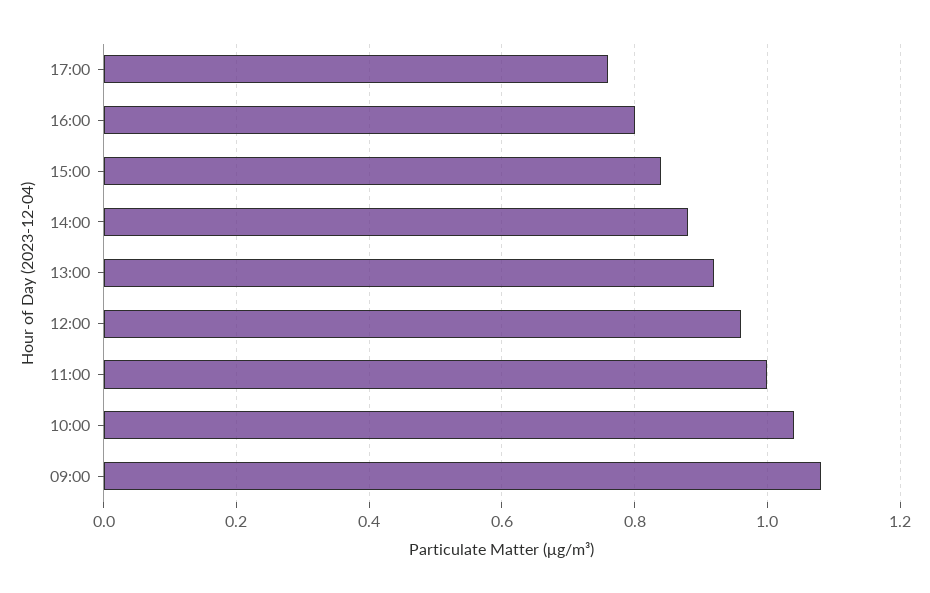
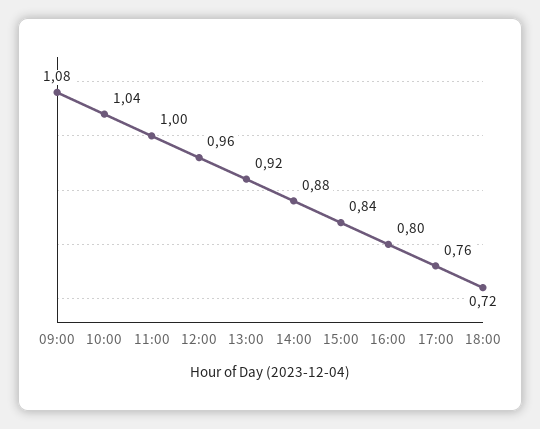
18:00: none -> 0.72

